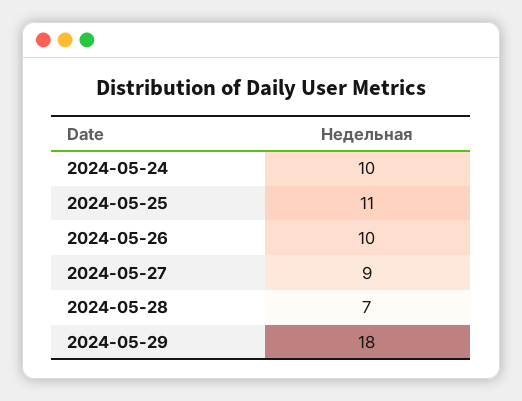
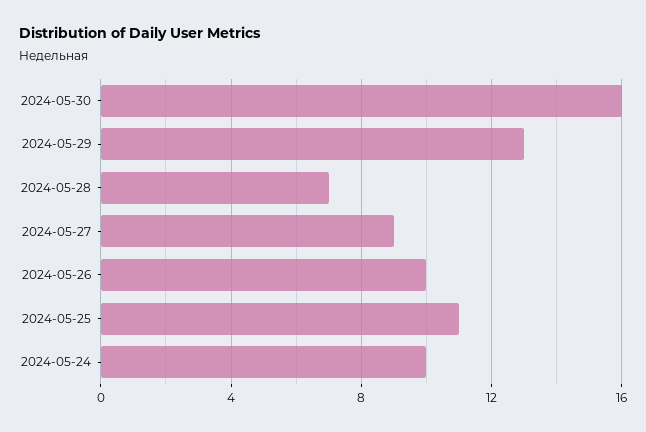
2024-05-29: 18 -> 13
2024-05-30: none -> 16

